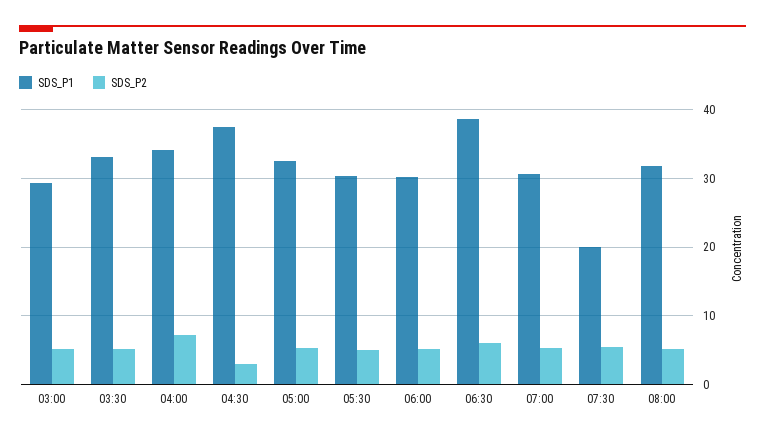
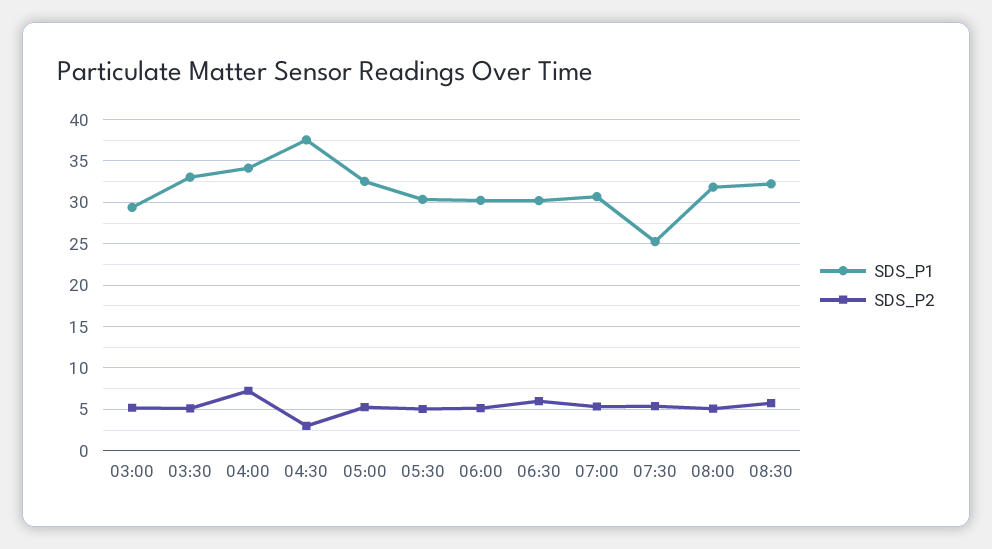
SDS_P1, 06:30: 39 -> 30
SDS_P1, 07:30: 20 -> 25
SDS_P1, 08:30: none -> 32
SDS_P2, 08:30: none -> 6

